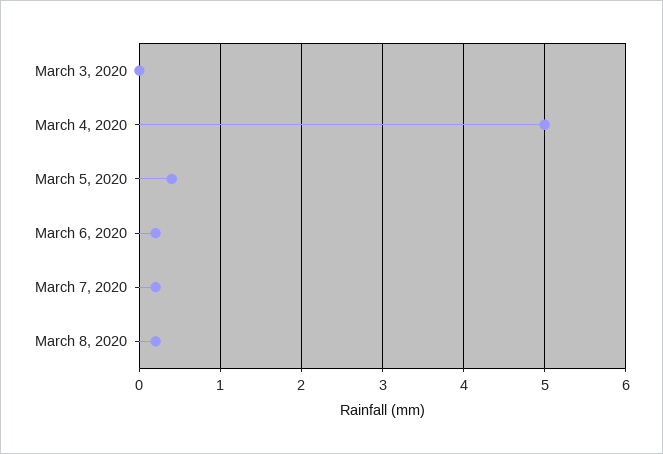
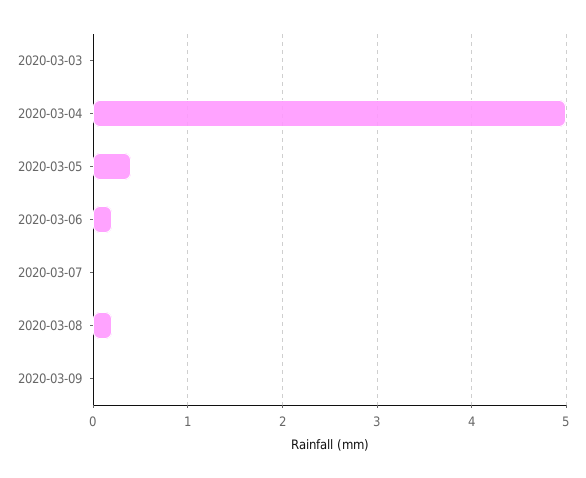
March 7, 2020: 0.2 -> 0
2020-03-09: none -> 0

